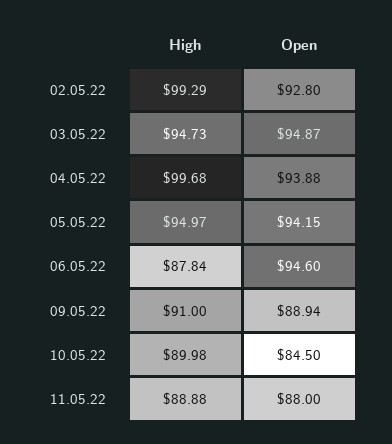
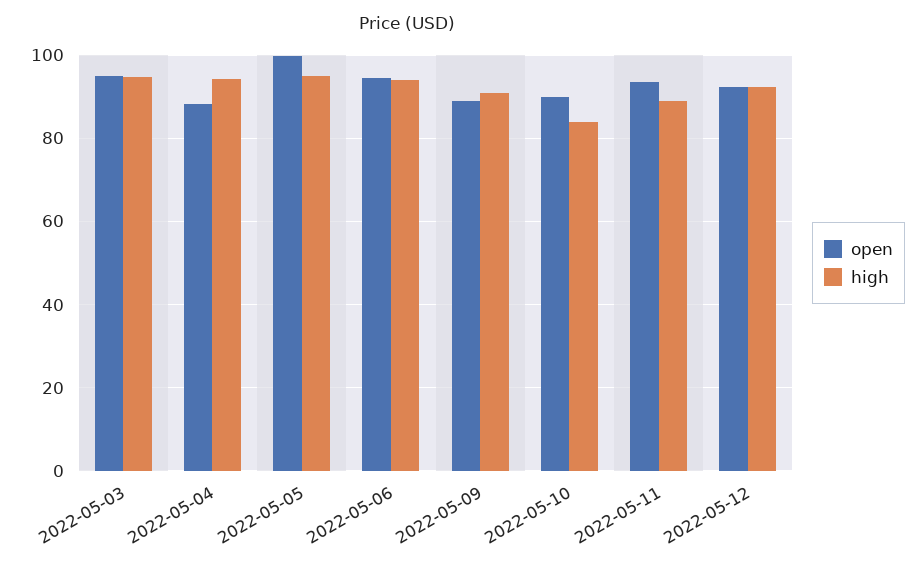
High, 02.05.22: 99.29 -> none
Open, 02.05.22: 92.8 -> none
High, 04.05.22: 99.68 -> 94
Open, 04.05.22: 93.88 -> 88
Open, 05.05.22: 94.15 -> 100
High, 06.05.22: 87.84 -> 94
High, 10.05.22: 89.98 -> 84
Open, 10.05.22: 84.5 -> 90
Open, 11.05.22: 88 -> 94
Open, 2022-05-12: none -> 92
High, 2022-05-12: none -> 92

